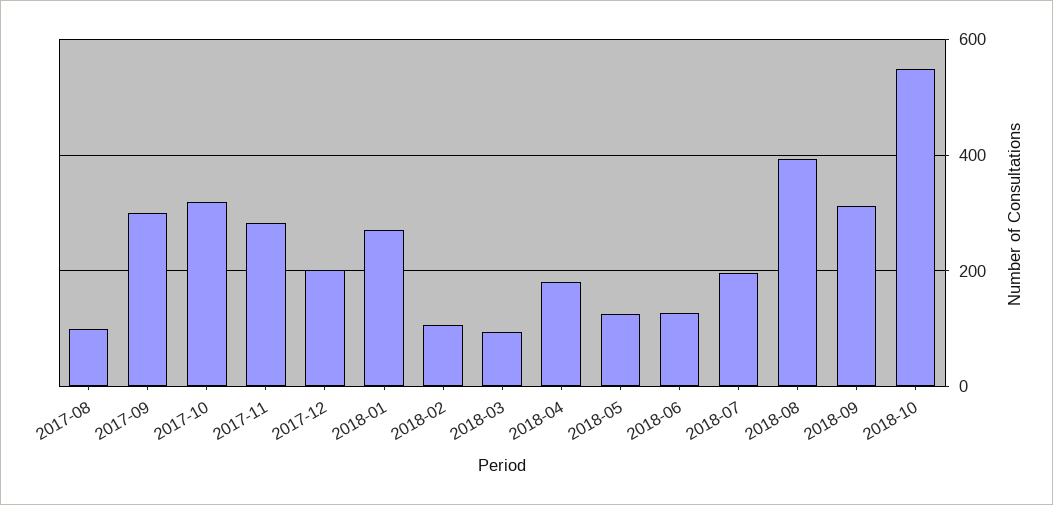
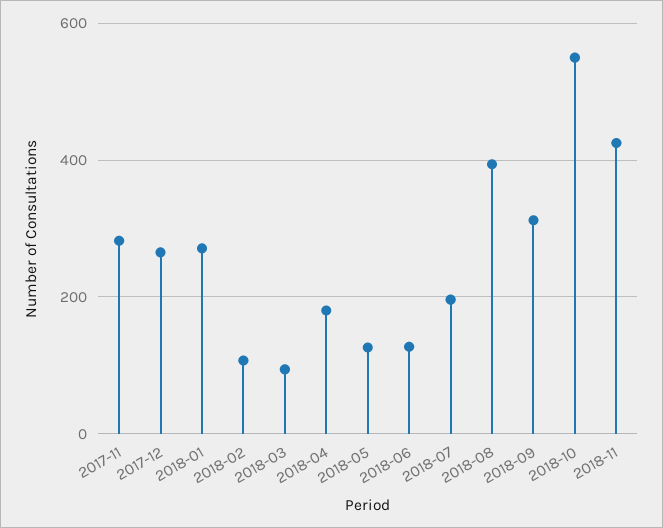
2017-08: 100 -> none
2017-09: 300 -> none
2017-10: 320 -> none
2017-12: 200 -> 260
2018-11: none -> 420

